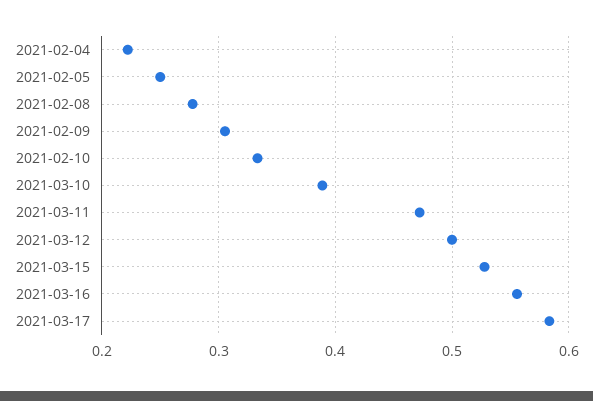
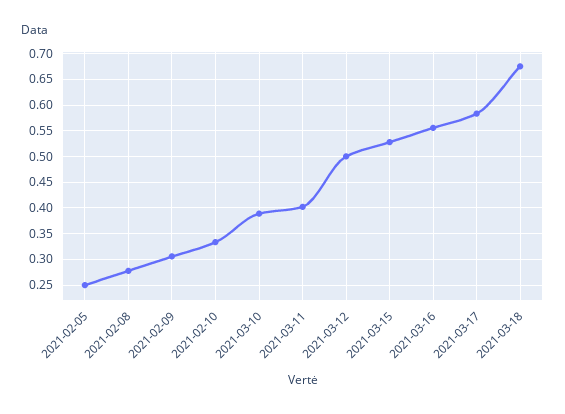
2021-02-04: 0.22 -> none
2021-03-11: 0.47 -> 0.4
2021-03-18: none -> 0.675

